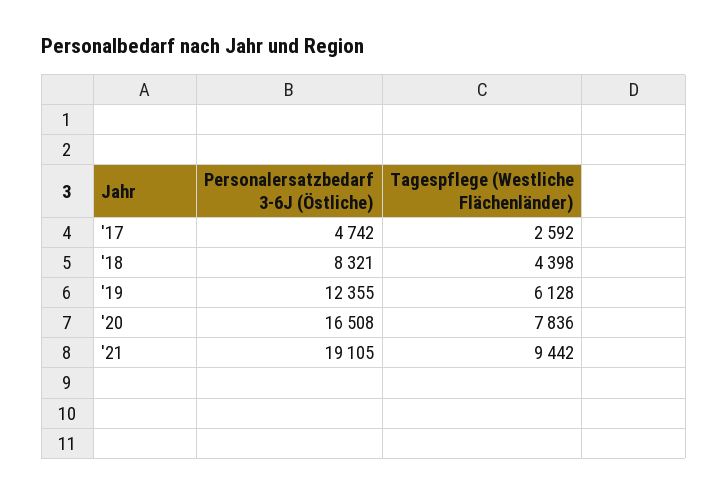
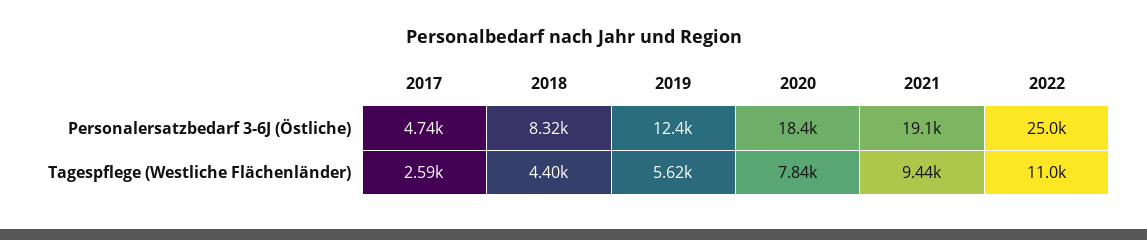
Tagespflege (Westliche Flächenländer), '19: 6128 -> 5620
Personalersatzbedarf 3-6J (Östliche), '20: 16508 -> 18400
Personalersatzbedarf 3-6J (Östliche), 2022: none -> 25000
Tagespflege (Westliche Flächenländer), 2022: none -> 11000

